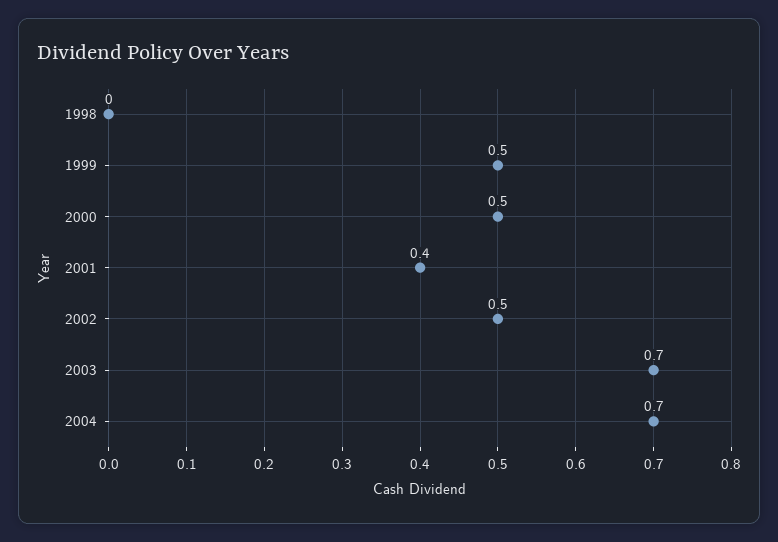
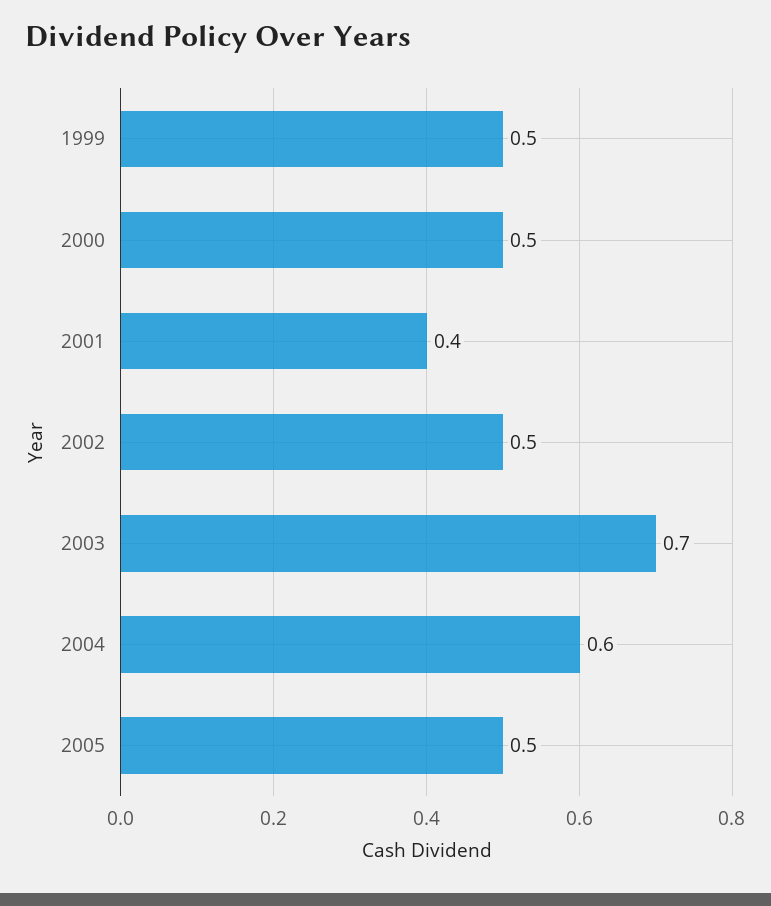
1998: 0 -> none
2004: 0.7 -> 0.6
2005: none -> 0.5

